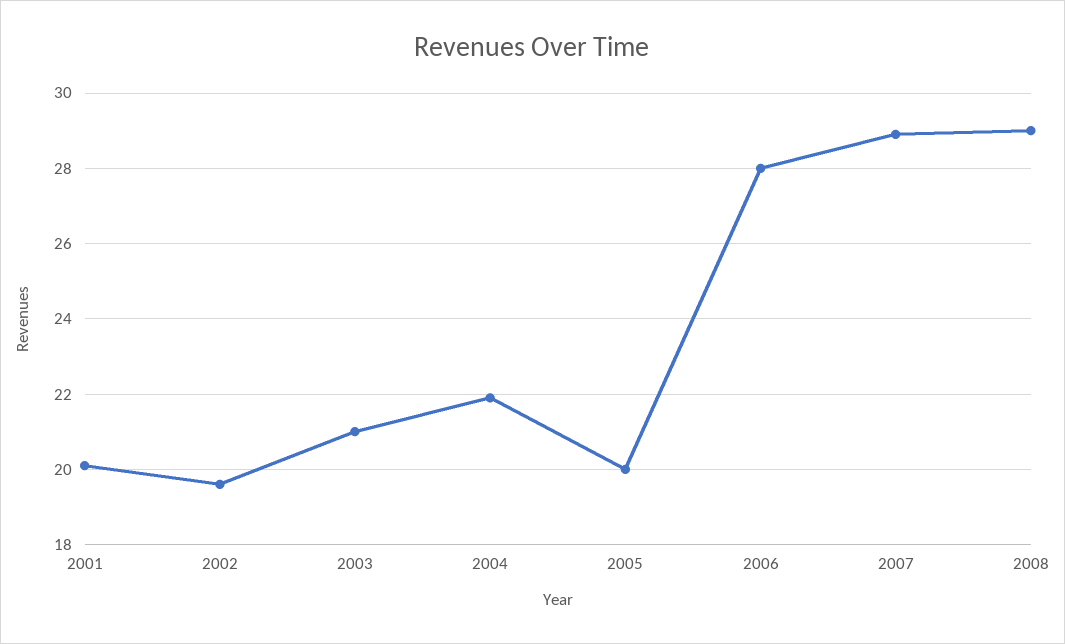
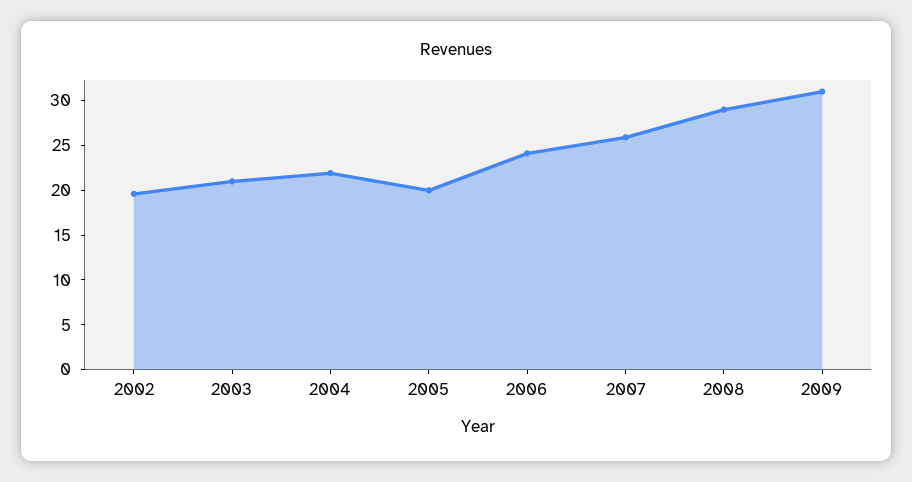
2001: 20 -> none
2006: 28 -> 24
2007: 29 -> 26
2009: none -> 31

